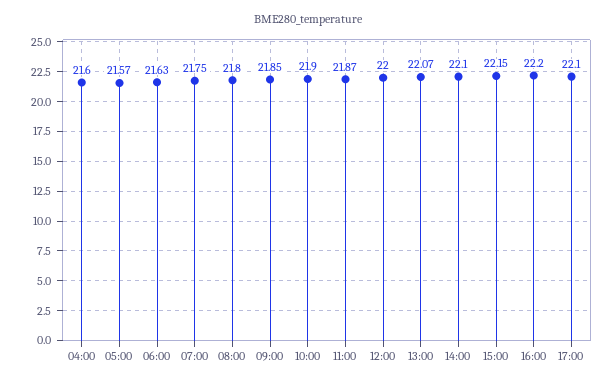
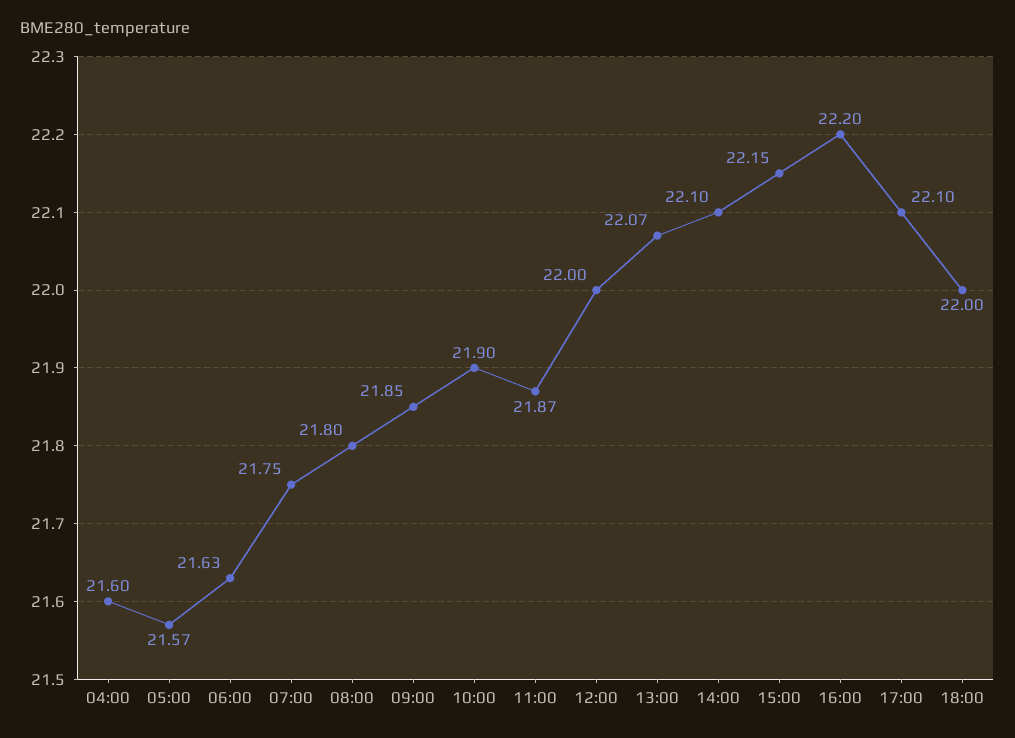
18:00: none -> 22

